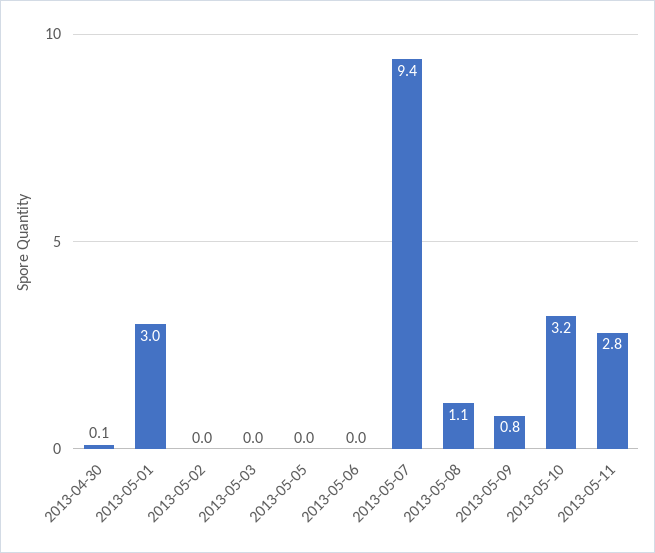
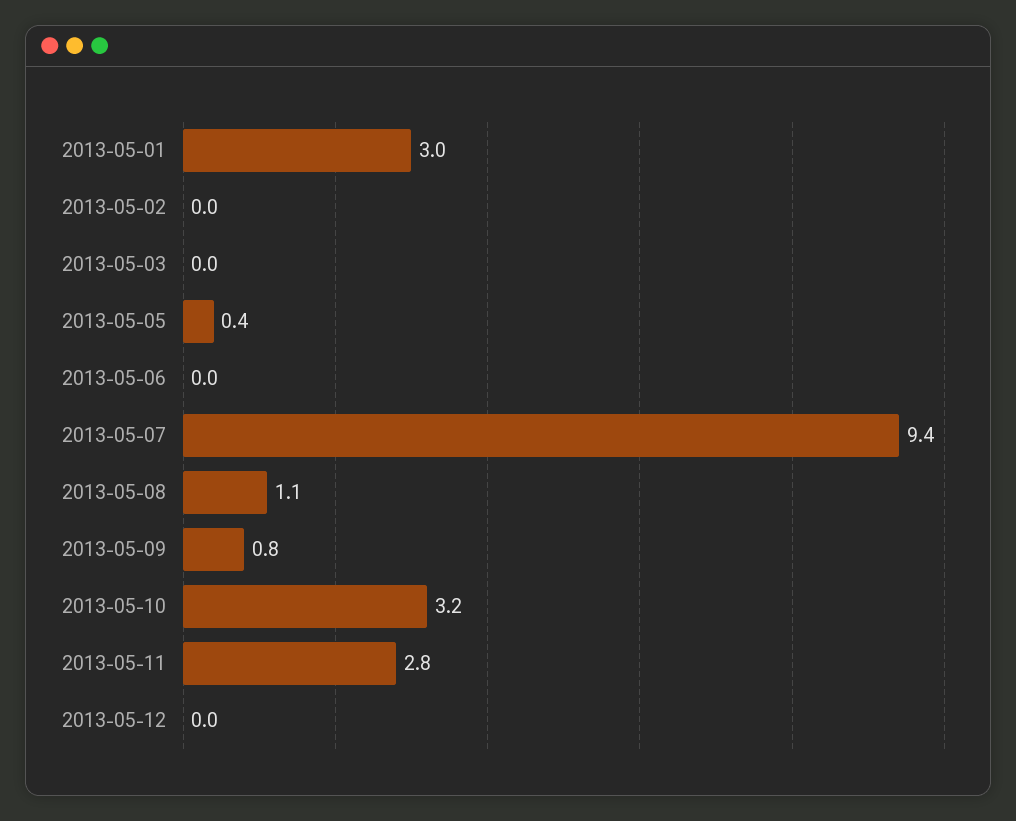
2013-04-30: 0.1 -> none
2013-05-05: 0 -> 0.4
2013-05-12: none -> 0

